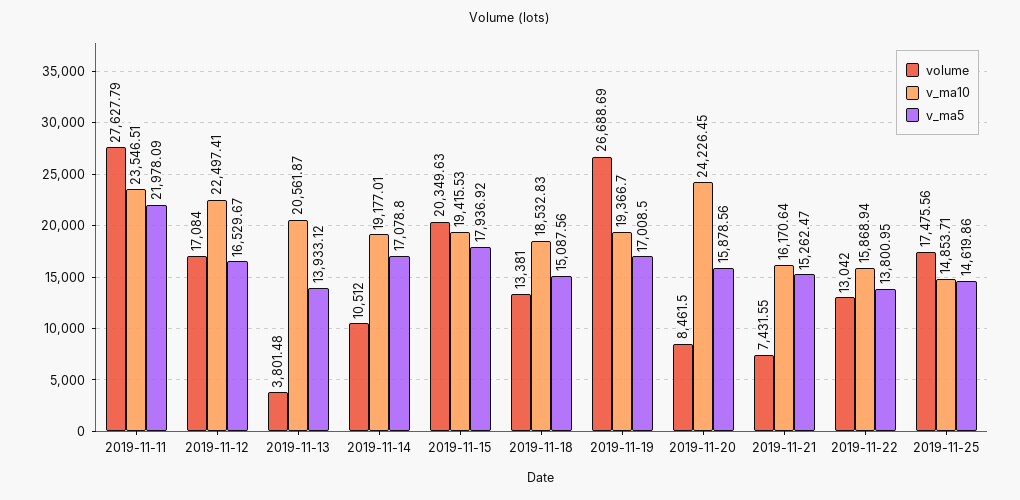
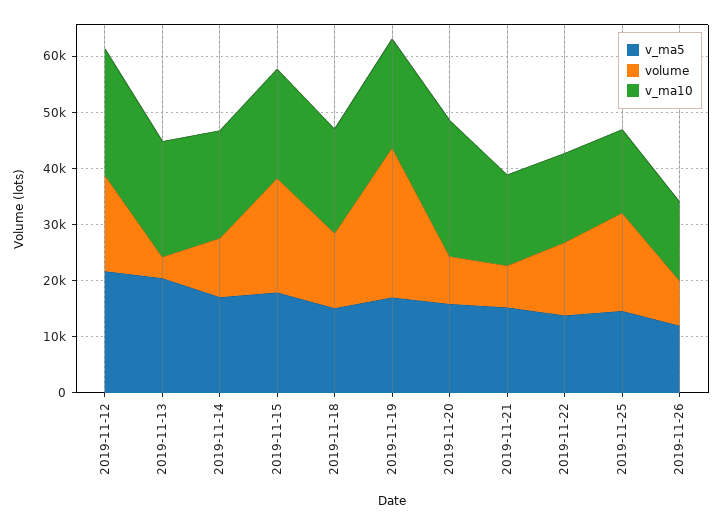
volume, 2019-11-11: 27627.79 -> none
v_ma10, 2019-11-11: 23546.51 -> none
v_ma5, 2019-11-11: 21978.09 -> none
v_ma5, 2019-11-12: 16529.67 -> 22000
v_ma5, 2019-11-13: 13933.12 -> 20000
v_ma5, 2019-11-26: none -> 12000
volume, 2019-11-26: none -> 8000
v_ma10, 2019-11-26: none -> 14000

